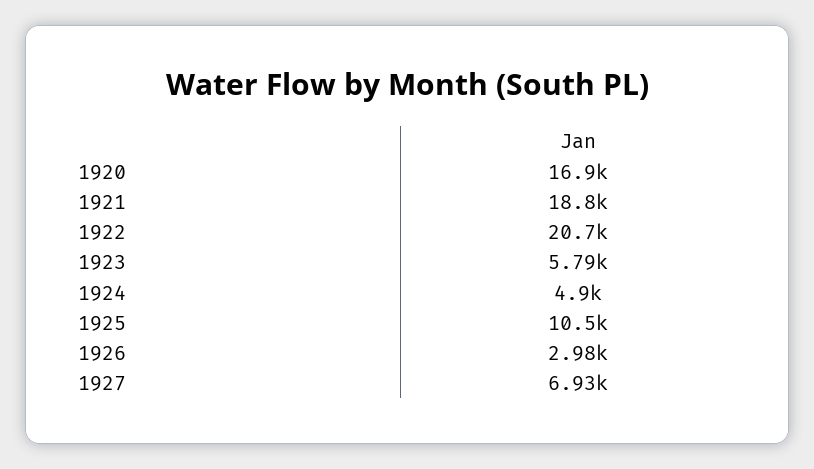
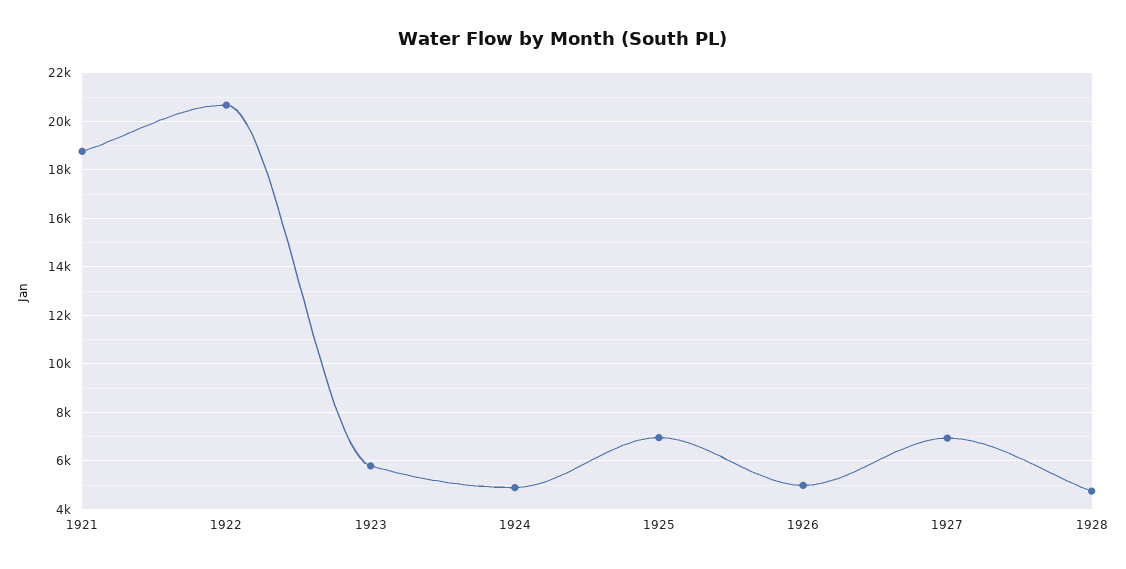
1920: 16900 -> none
1925: 10500 -> 7000
1926: 2980 -> 5000
1928: none -> 4750

